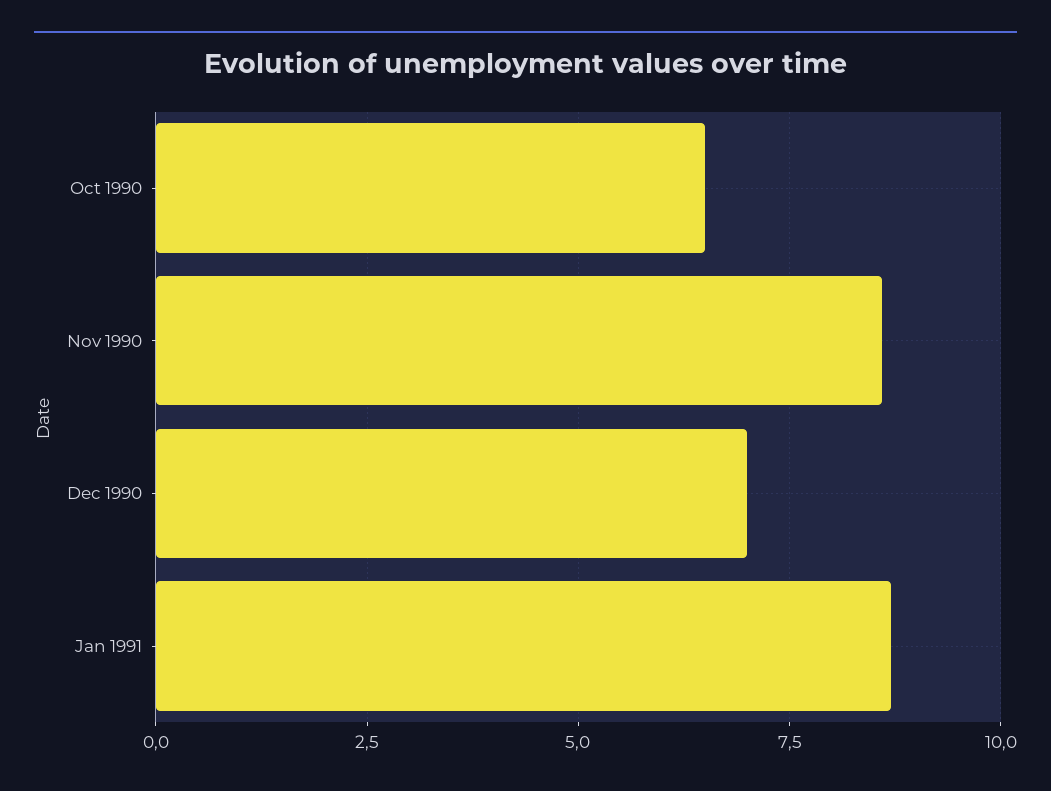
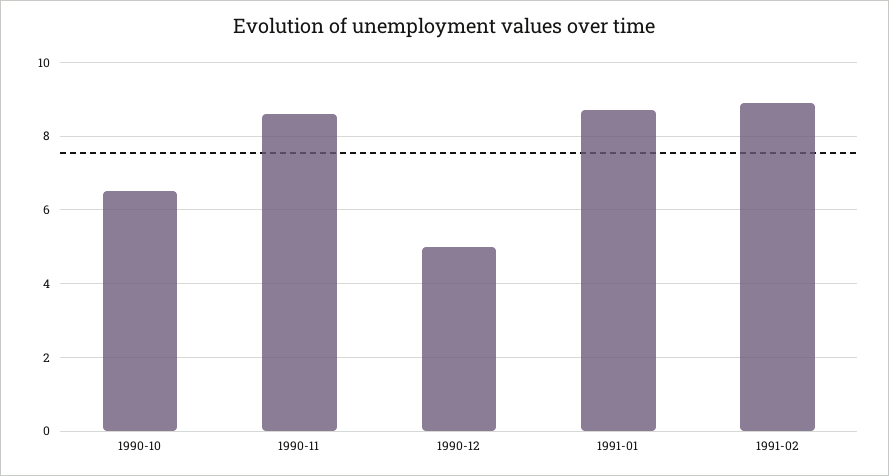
Dec 1990: 7 -> 5
1991-02: none -> 9

